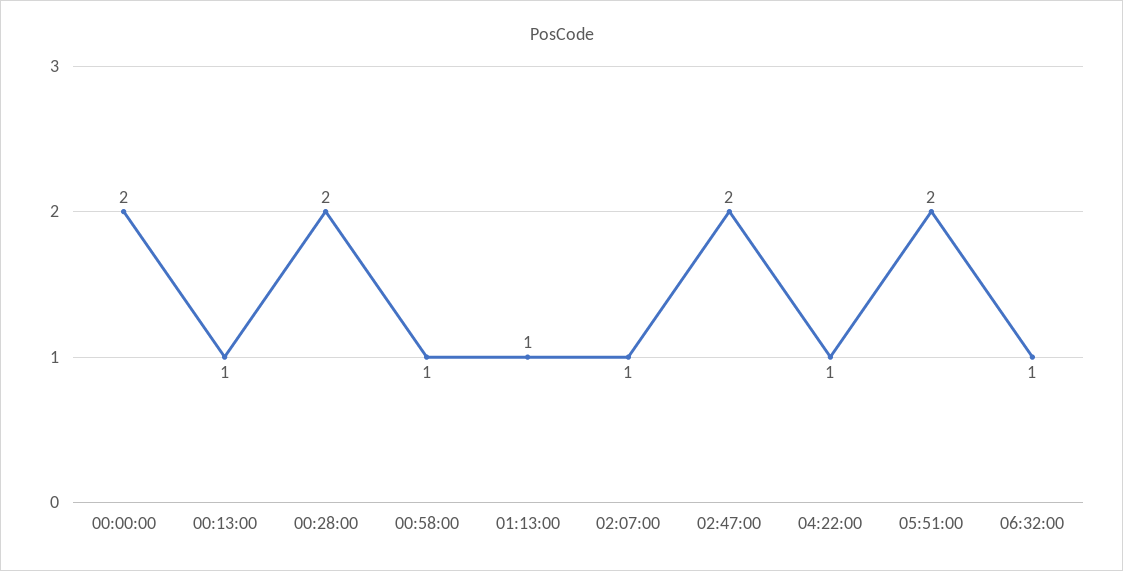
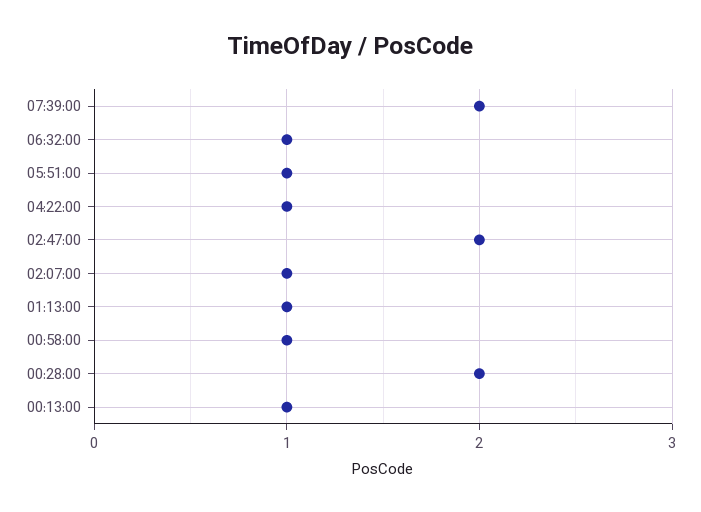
00:00:00: 2 -> none
05:51:00: 2 -> 1
07:39:00: none -> 2

